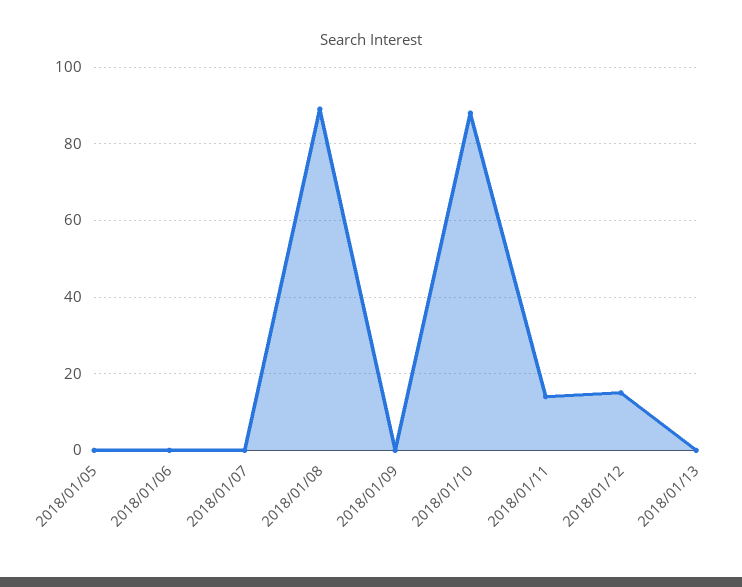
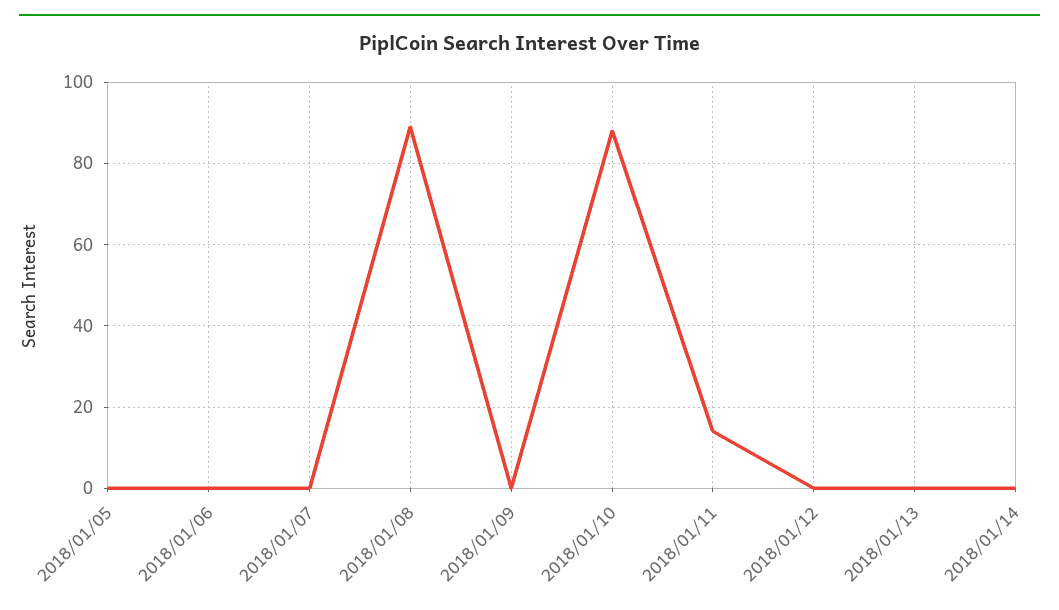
2018/01/12: 15 -> 0
2018/01/14: none -> 0

